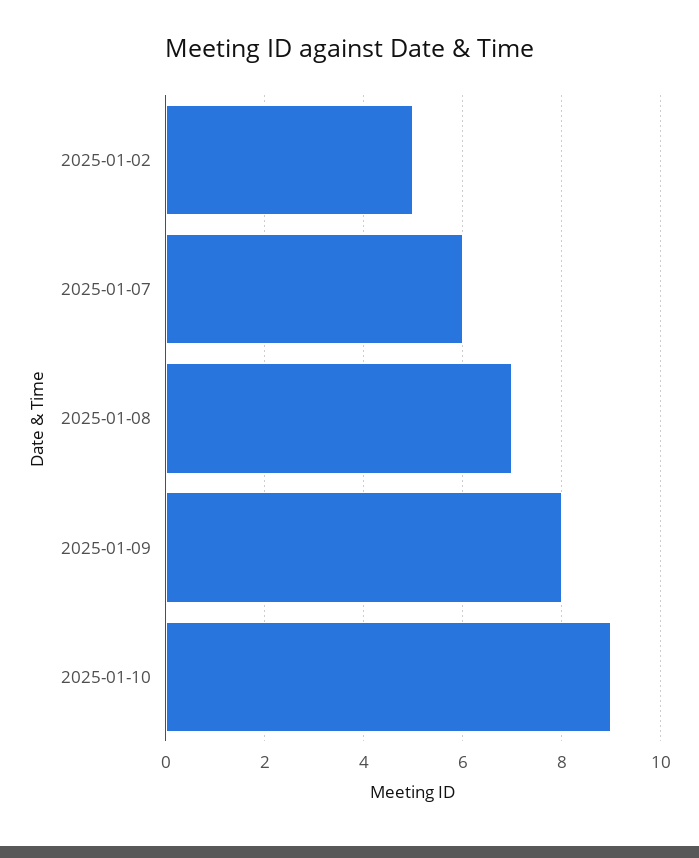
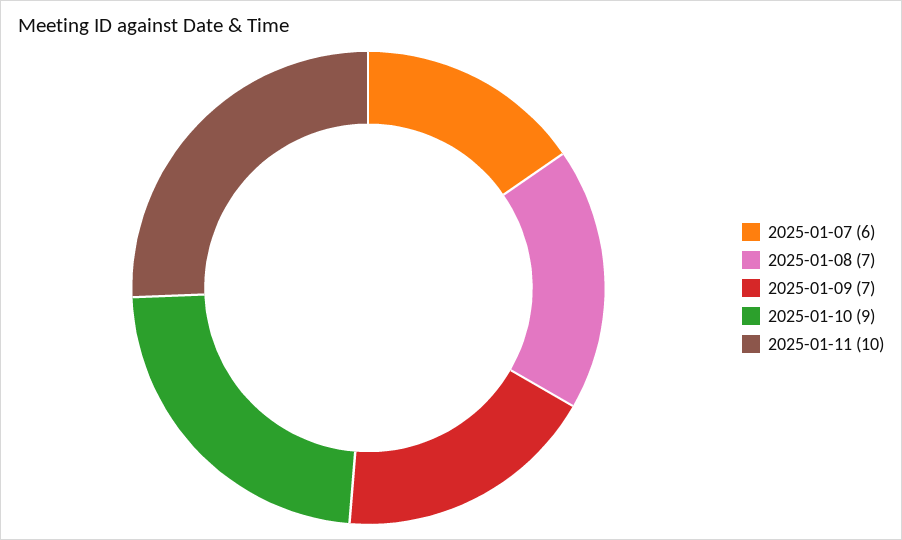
2025-01-02: 5 -> none
2025-01-09: 8 -> 7
2025-01-11: none -> 10

